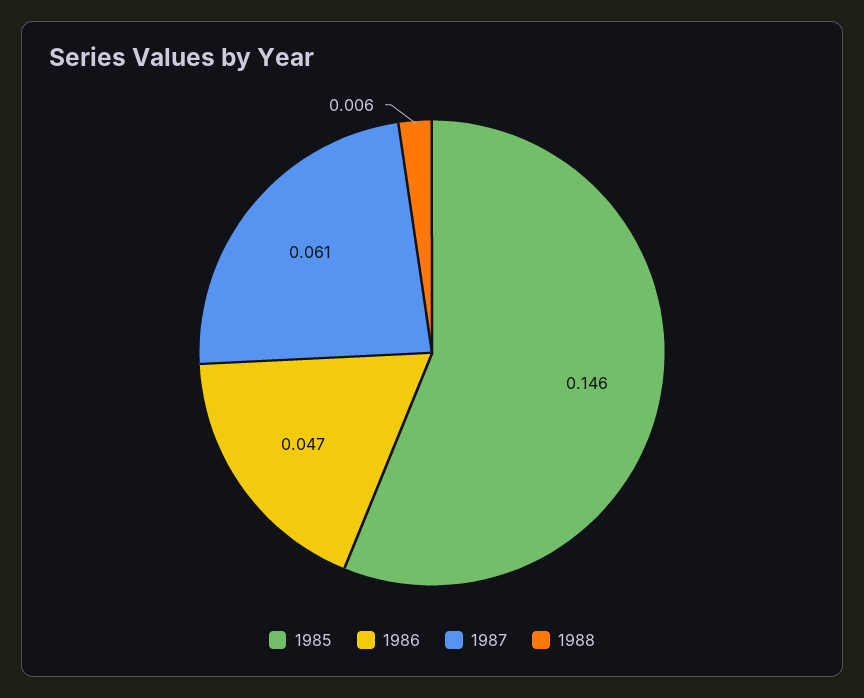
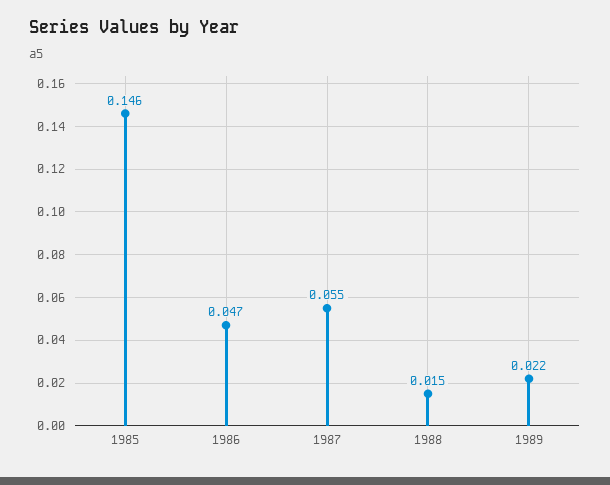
1987: 0.061 -> 0.055
1988: 0.006 -> 0.015
1989: none -> 0.022

